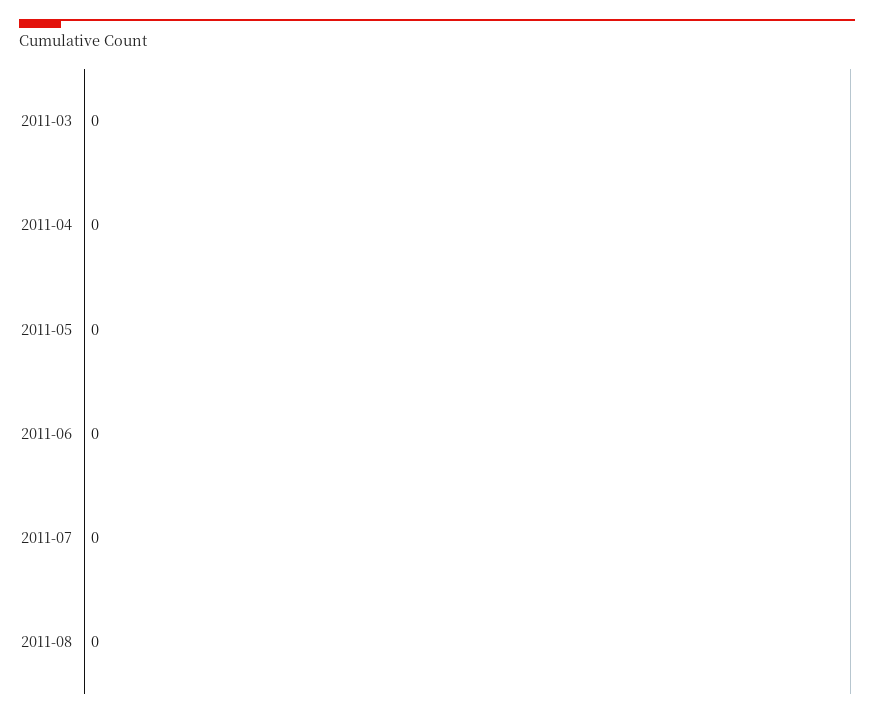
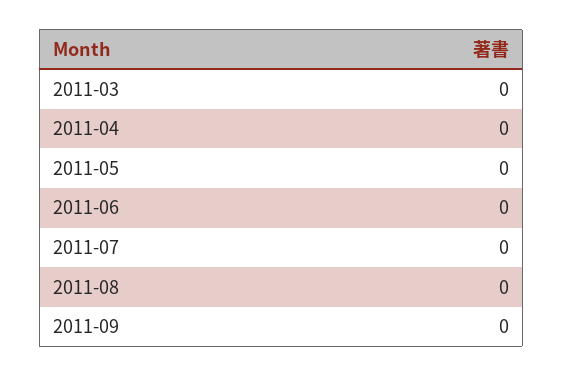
2011-09: none -> 0

